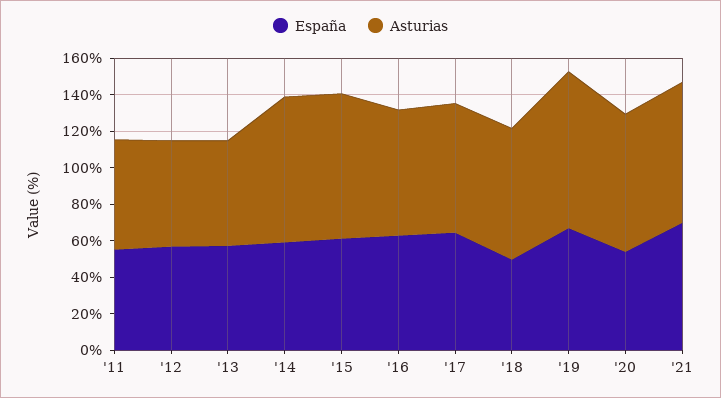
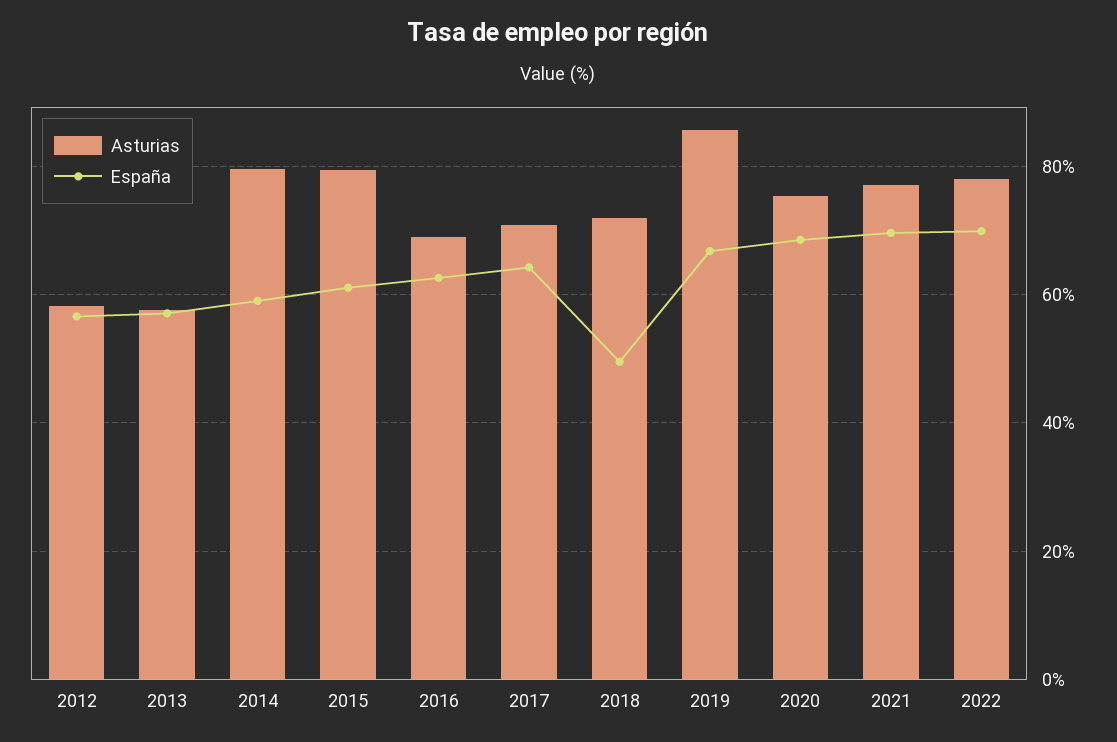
España, '11: 55 -> none
Asturias, '11: 60 -> none
España, '20: 55 -> 68
Asturias, 2022: none -> 78
España, 2022: none -> 70

